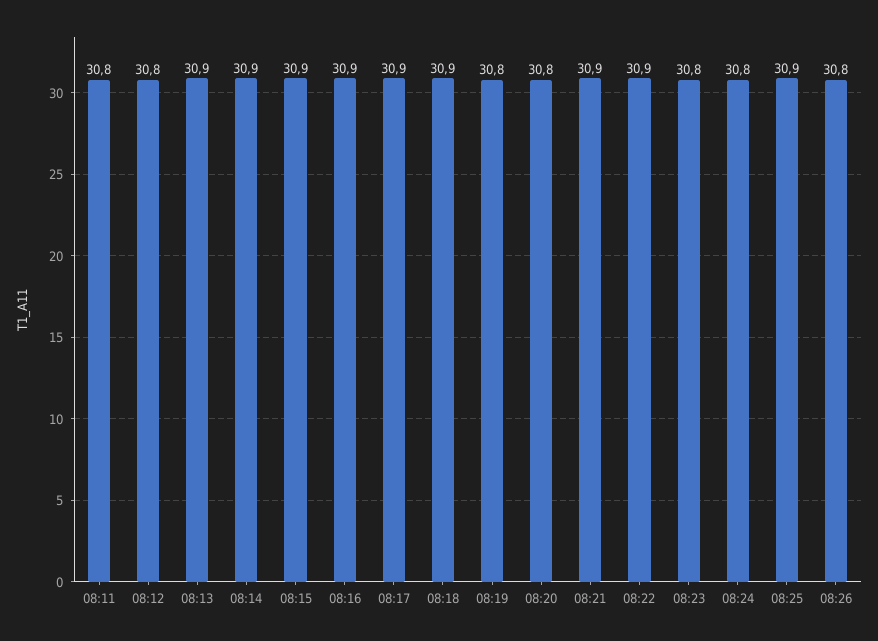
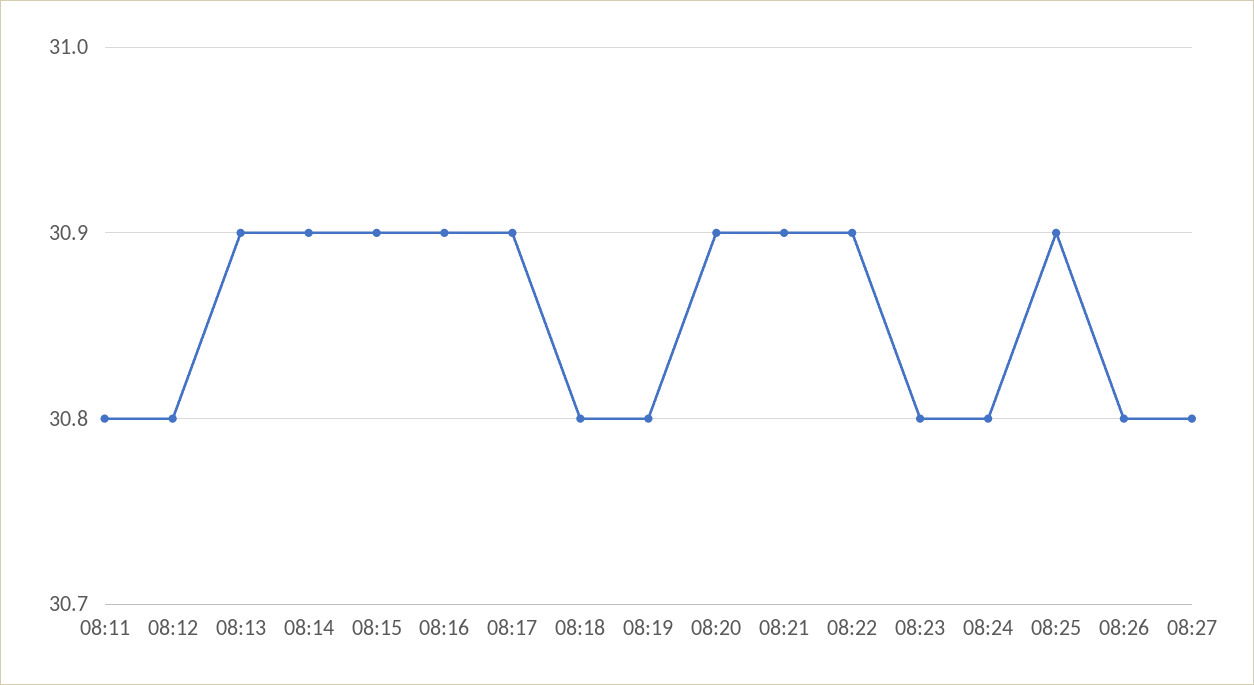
08:18: 30.9 -> 30.8
08:20: 30.8 -> 30.9
08:27: none -> 30.8

